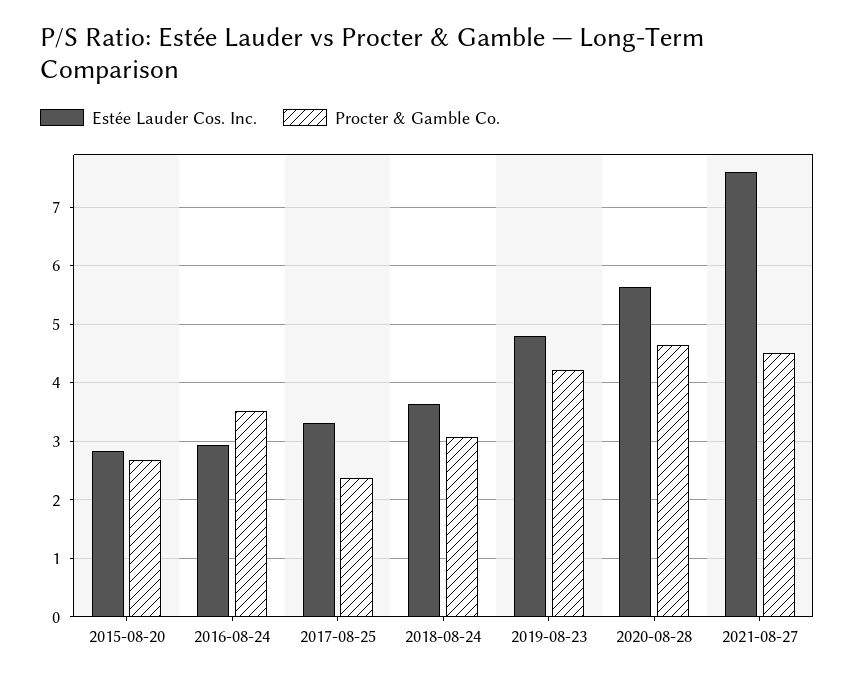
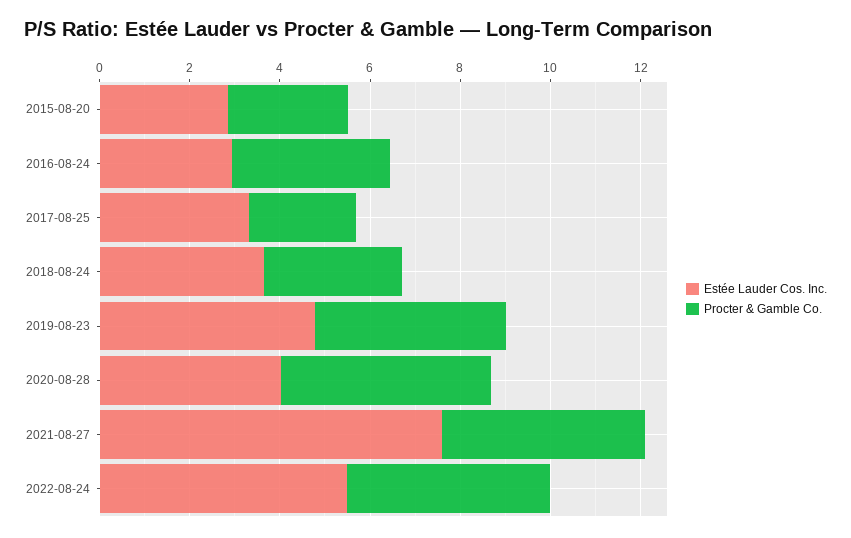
Estée Lauder Cos. Inc., 2020-08-28: 5.6 -> 4
Estée Lauder Cos. Inc., 2022-08-24: none -> 5.5
Procter & Gamble Co., 2022-08-24: none -> 4.5

